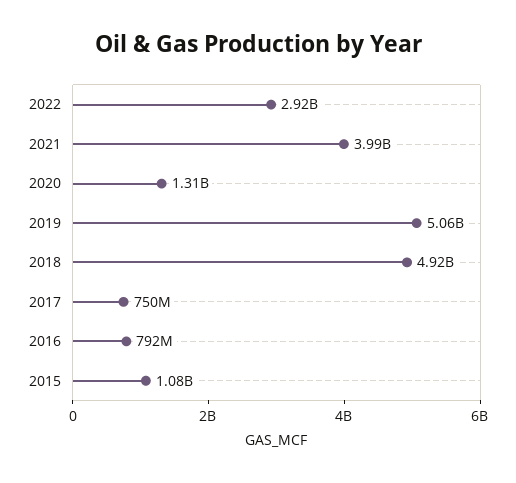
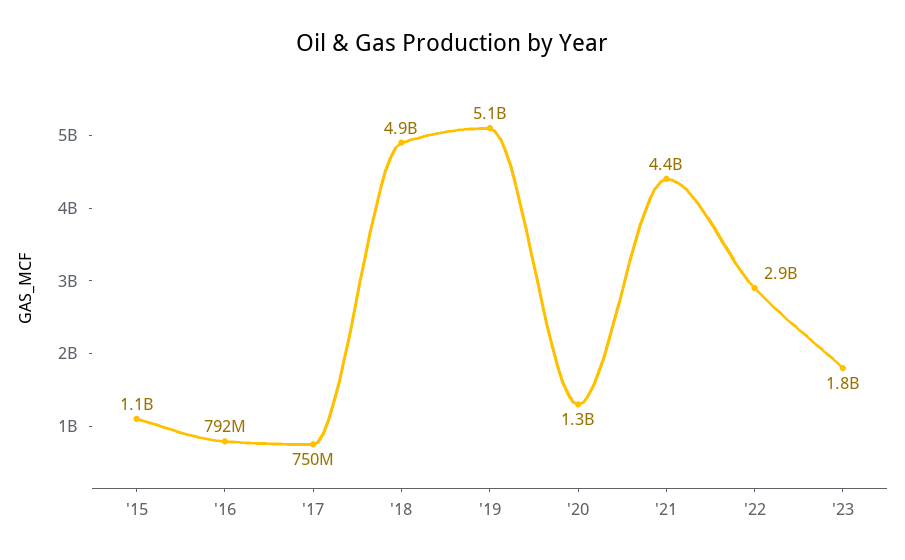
2021: 3990000000 -> 4400000000
'23: none -> 1800000000

